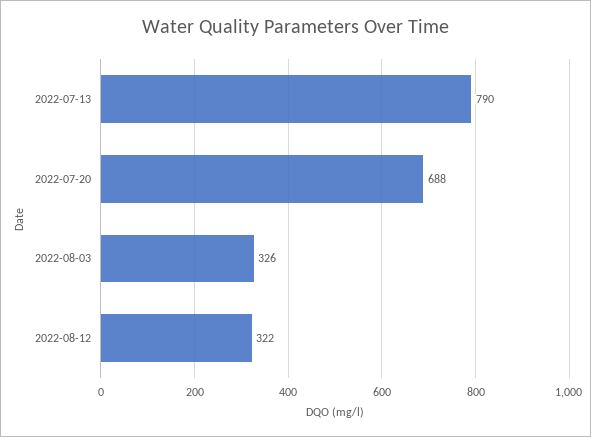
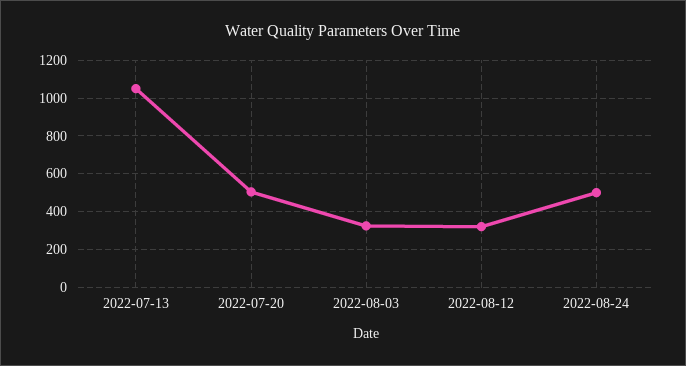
2022-07-13: 790 -> 1050
2022-07-20: 688 -> 500
2022-08-24: none -> 500

